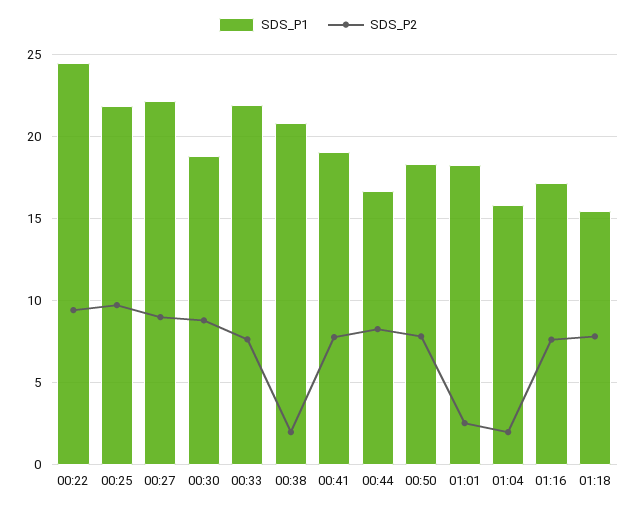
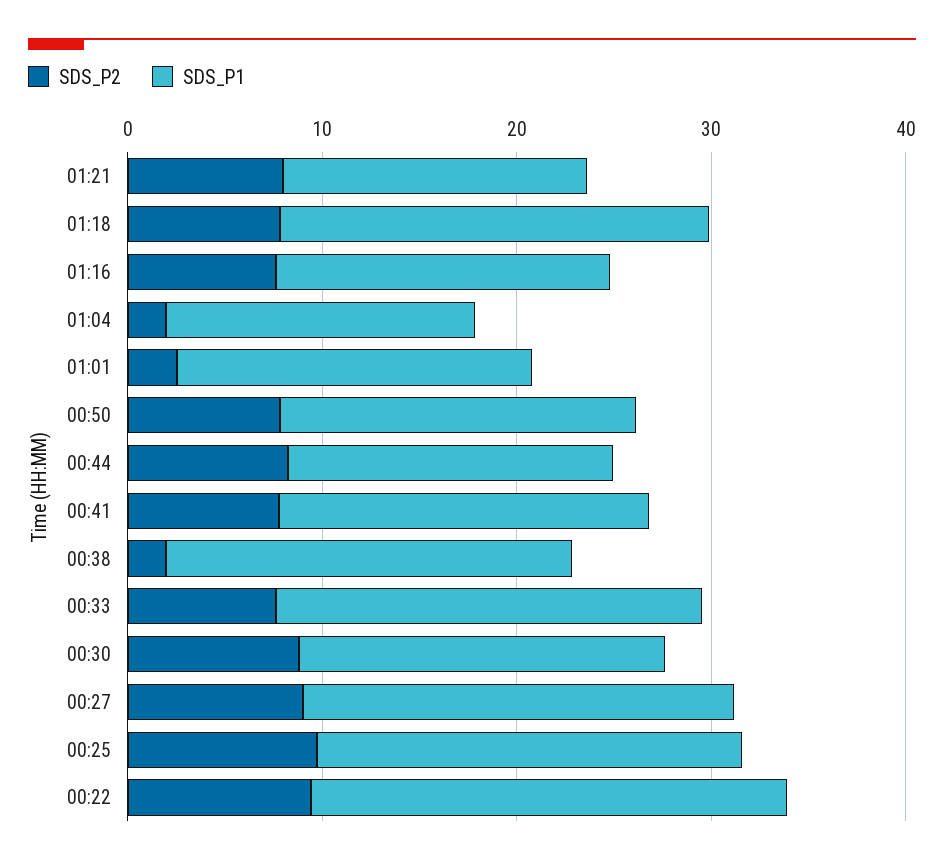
SDS_P1, 01:18: 15.5 -> 22
SDS_P2, 01:21: none -> 8
SDS_P1, 01:21: none -> 16

